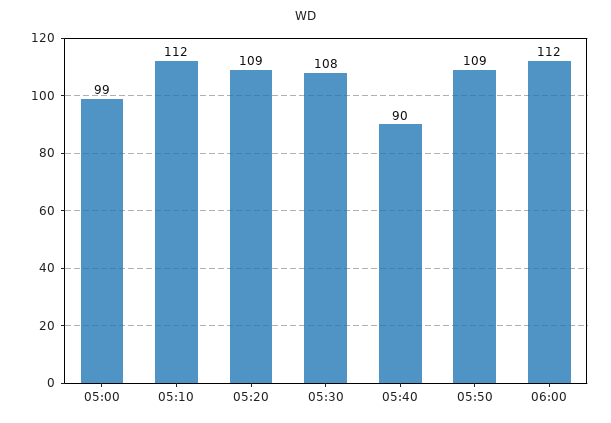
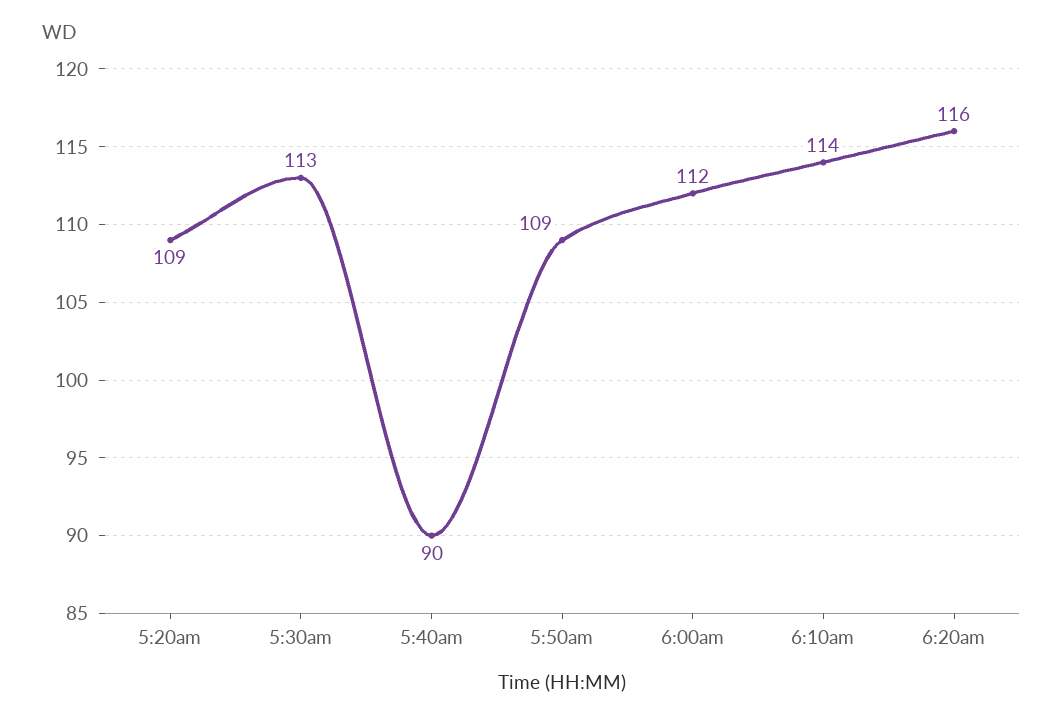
05:00: 99 -> none
05:10: 112 -> none
05:30: 108 -> 113
6:10am: none -> 114
6:20am: none -> 116

